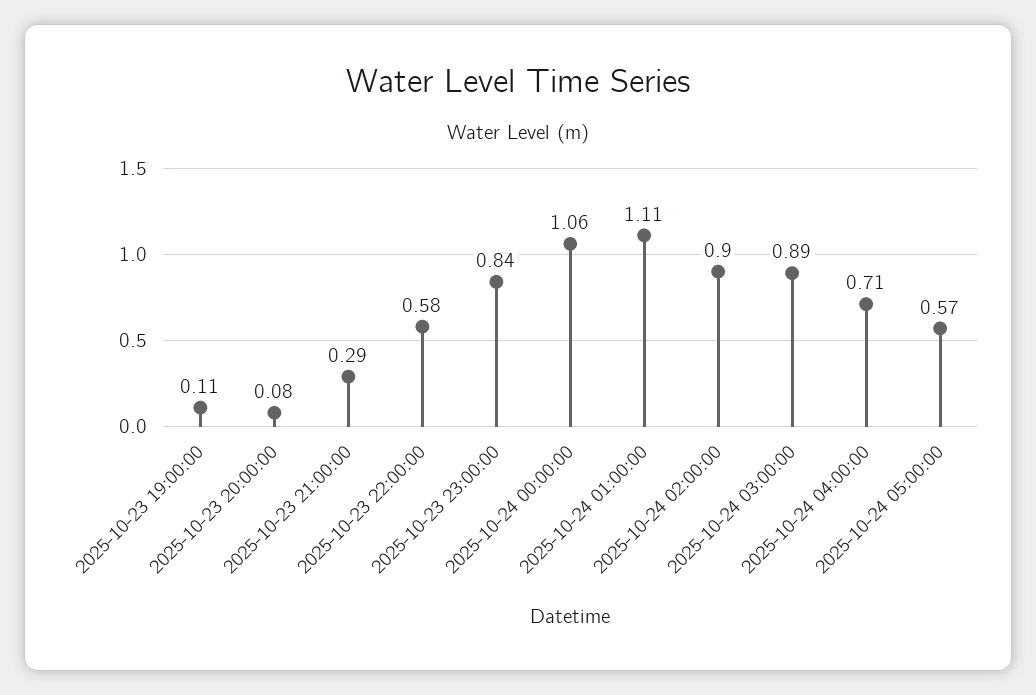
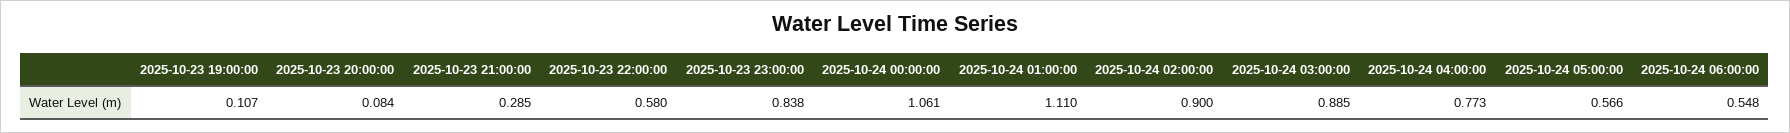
2025-10-24 04:00:00: 0.71 -> 0.773
2025-10-24 06:00:00: none -> 0.548

